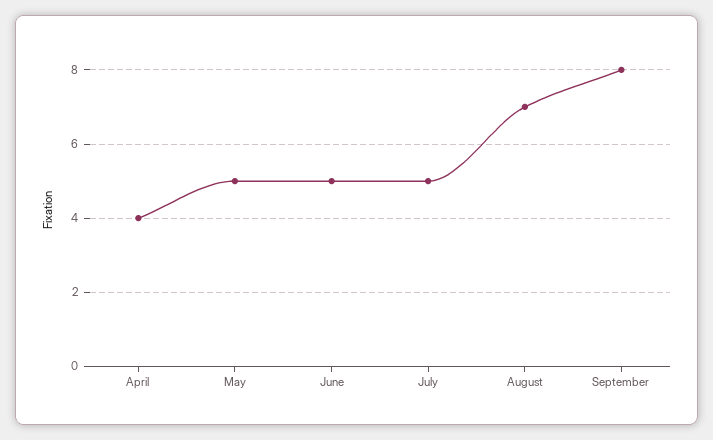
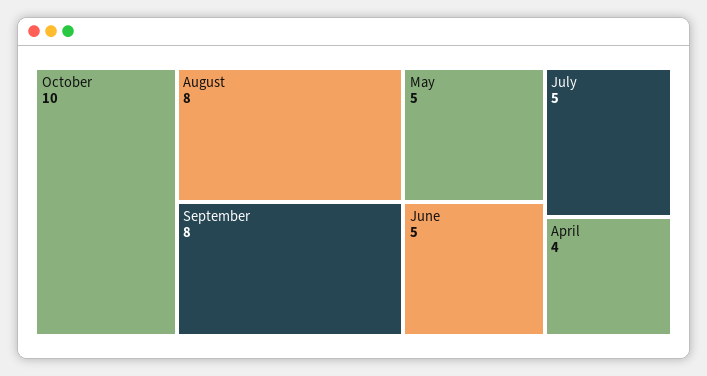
August: 7 -> 8
October: none -> 10

